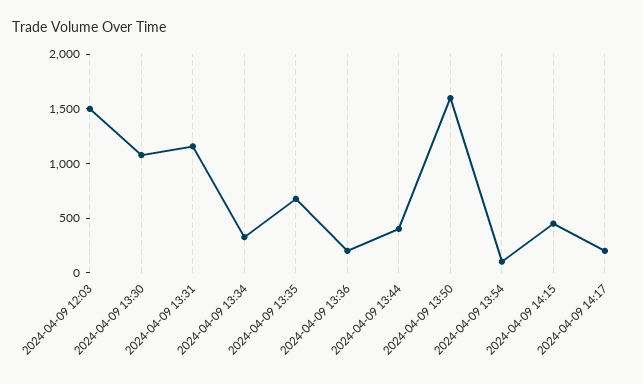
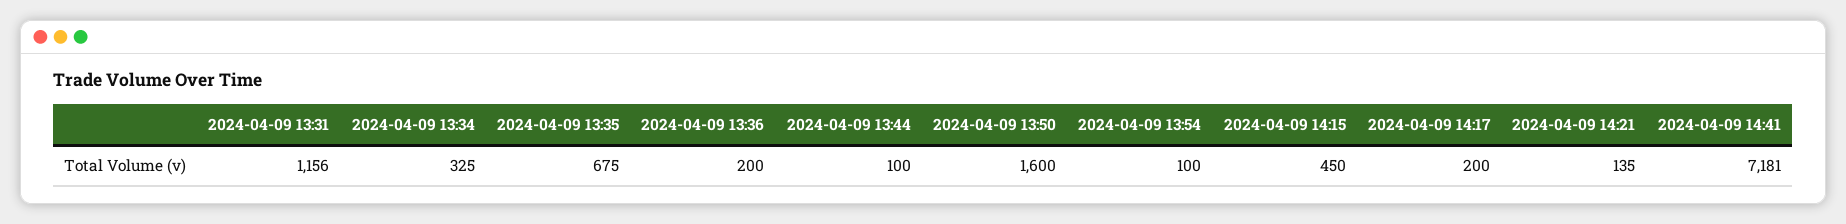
2024-04-09 12:03: 1500 -> none
2024-04-09 13:30: 1100 -> none
2024-04-09 13:44: 400 -> 100
2024-04-09 14:21: none -> 135
2024-04-09 14:41: none -> 7181

